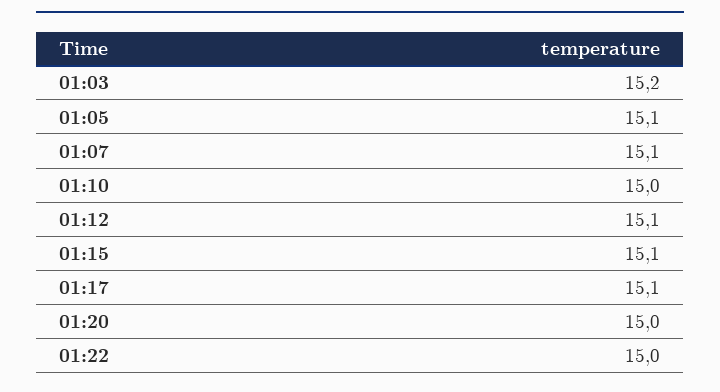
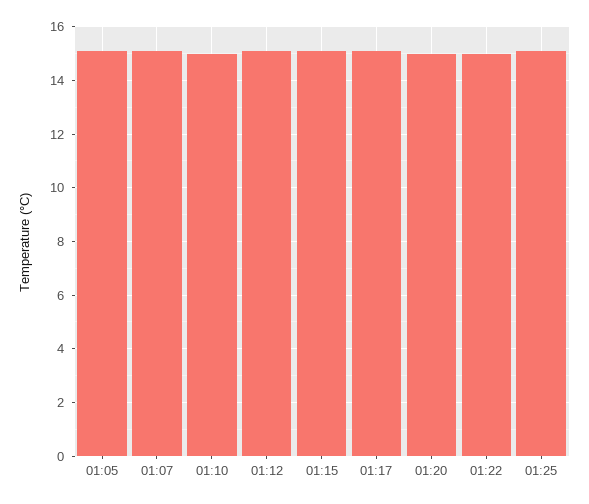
01:03: 15.2 -> none
01:25: none -> 15

